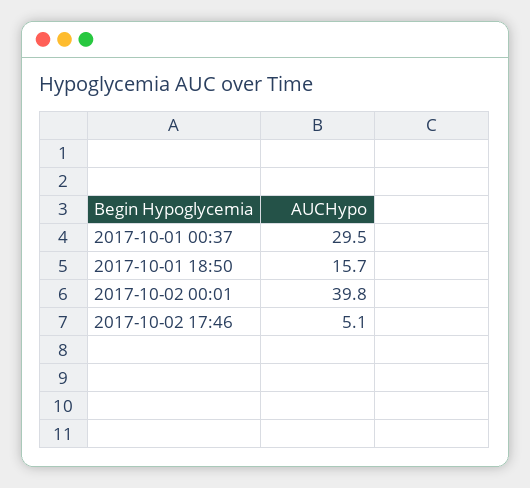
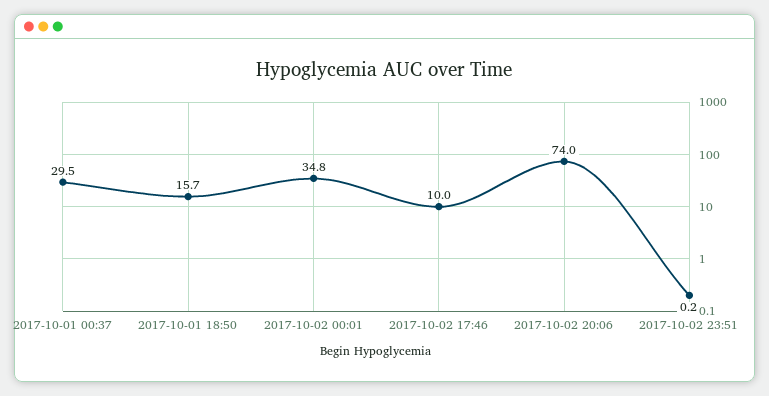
2017-10-02 00:01: 39.8 -> 34.8
2017-10-02 17:46: 5.1 -> 10
2017-10-02 20:06: none -> 74
2017-10-02 23:51: none -> 0.2

